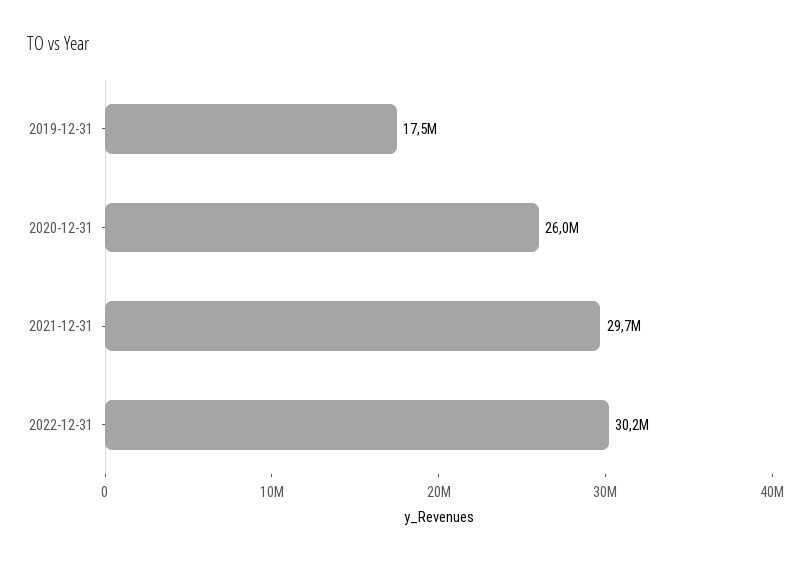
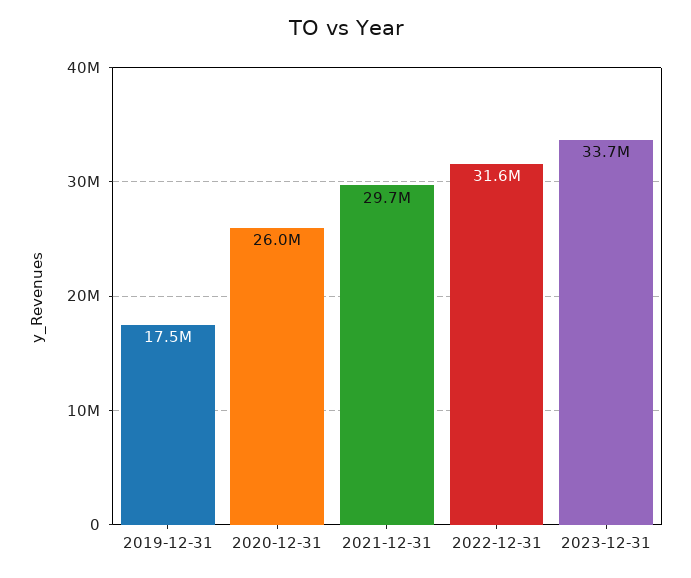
2022-12-31: 30200000 -> 31600000
2023-12-31: none -> 33700000

